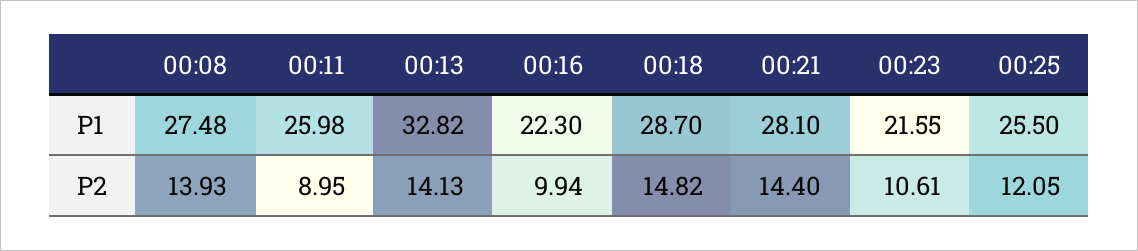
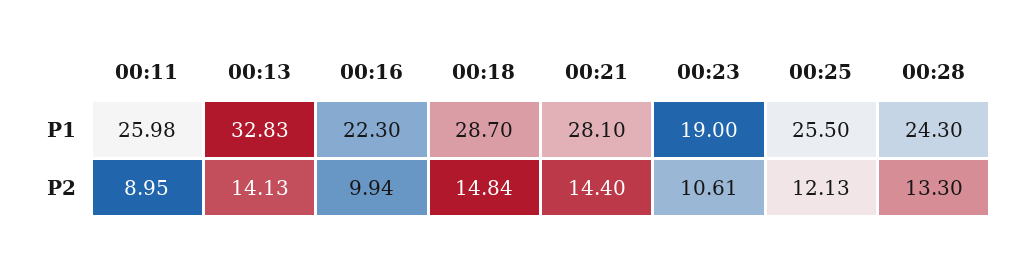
00:08, P1: 27.48 -> none
00:13, P1: 32.82 -> 32.83
00:23, P1: 21.55 -> 19
00:08, P2: 13.93 -> none
00:18, P2: 14.82 -> 14.84
00:25, P2: 12.05 -> 12.13
00:28, P1: none -> 24.3
00:28, P2: none -> 13.3

